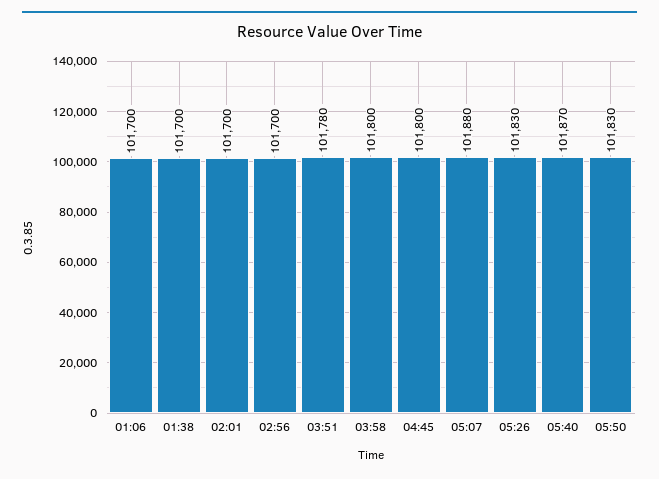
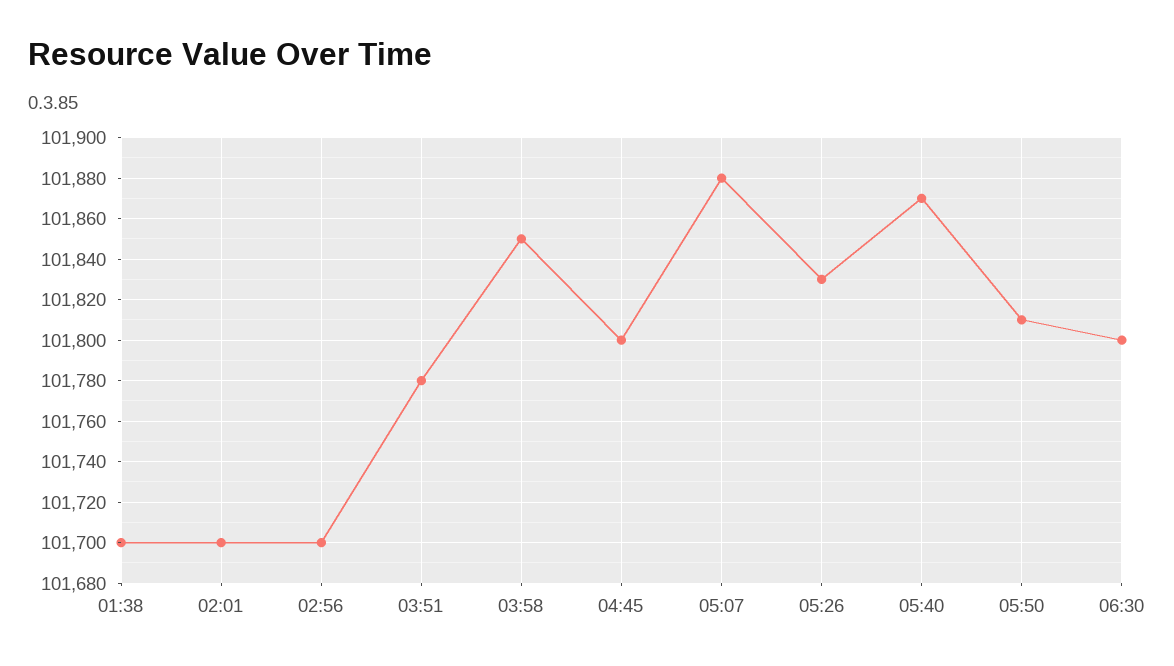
01:06: 101700 -> none
03:58: 101800 -> 101850
05:50: 101830 -> 101810
06:30: none -> 101800

